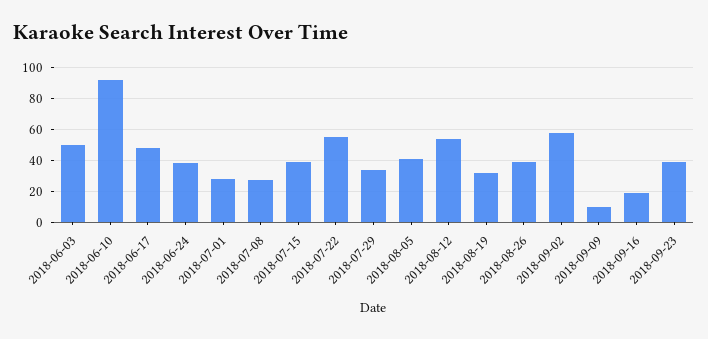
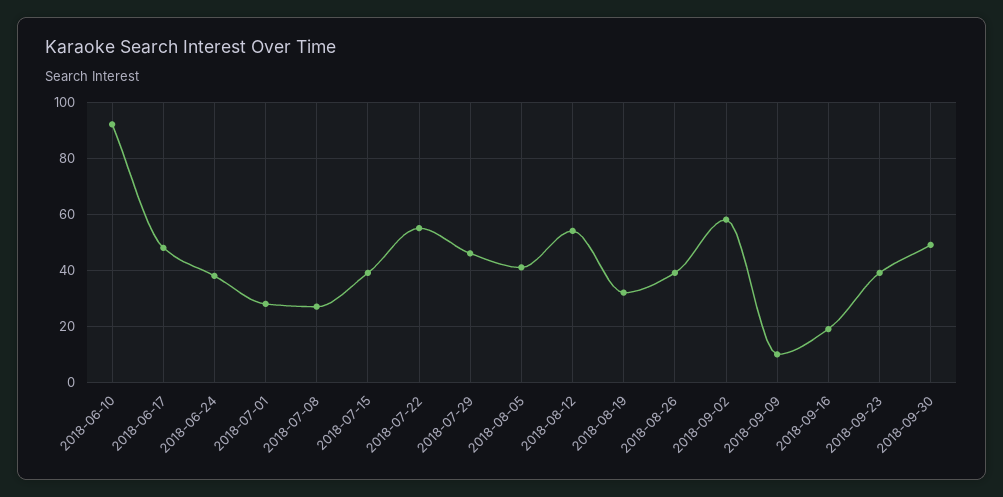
2018-06-03: 50 -> none
2018-07-29: 35 -> 45
2018-09-30: none -> 50

